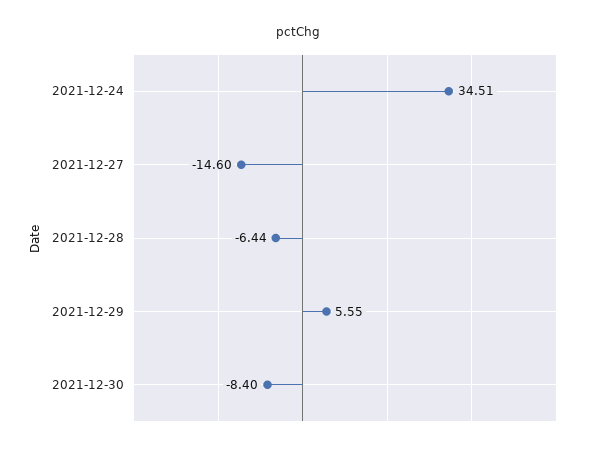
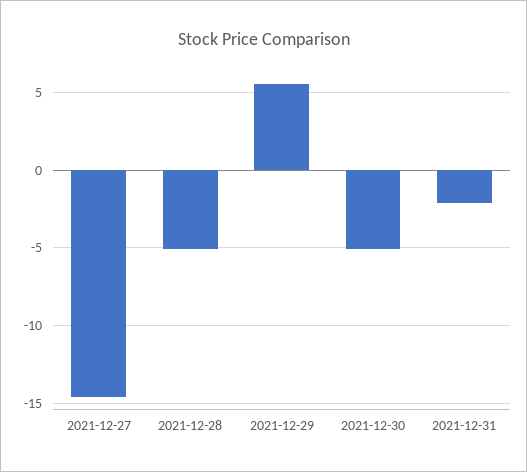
2021-12-24: 34.51 -> none
2021-12-28: -6.44 -> -5
2021-12-30: -8.4 -> -5
2021-12-31: none -> -2

